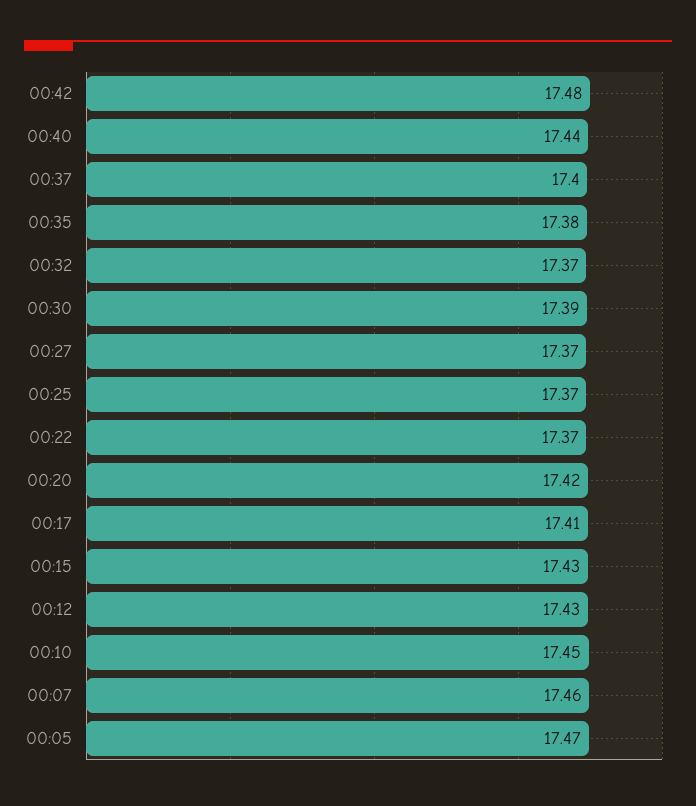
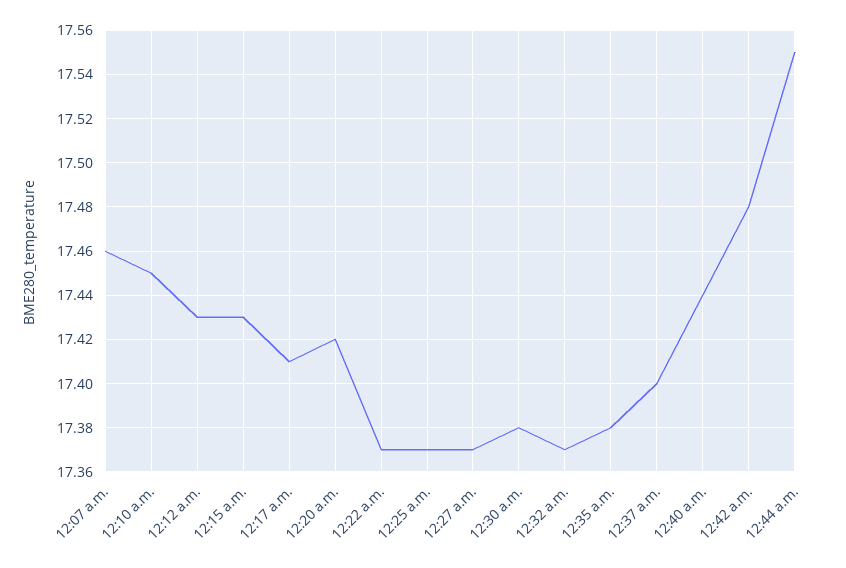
00:30: 17.39 -> 17.38
00:05: 17.47 -> none
12:44 a.m.: none -> 17.55

